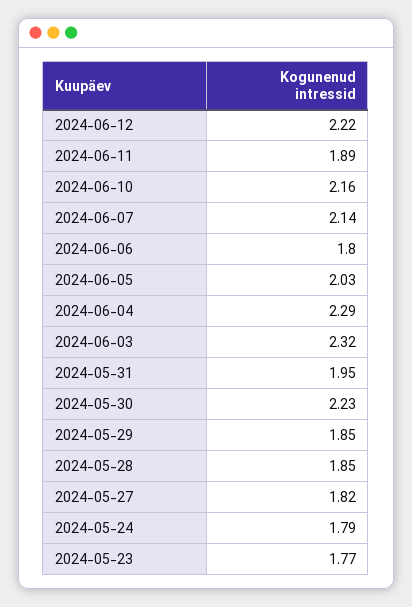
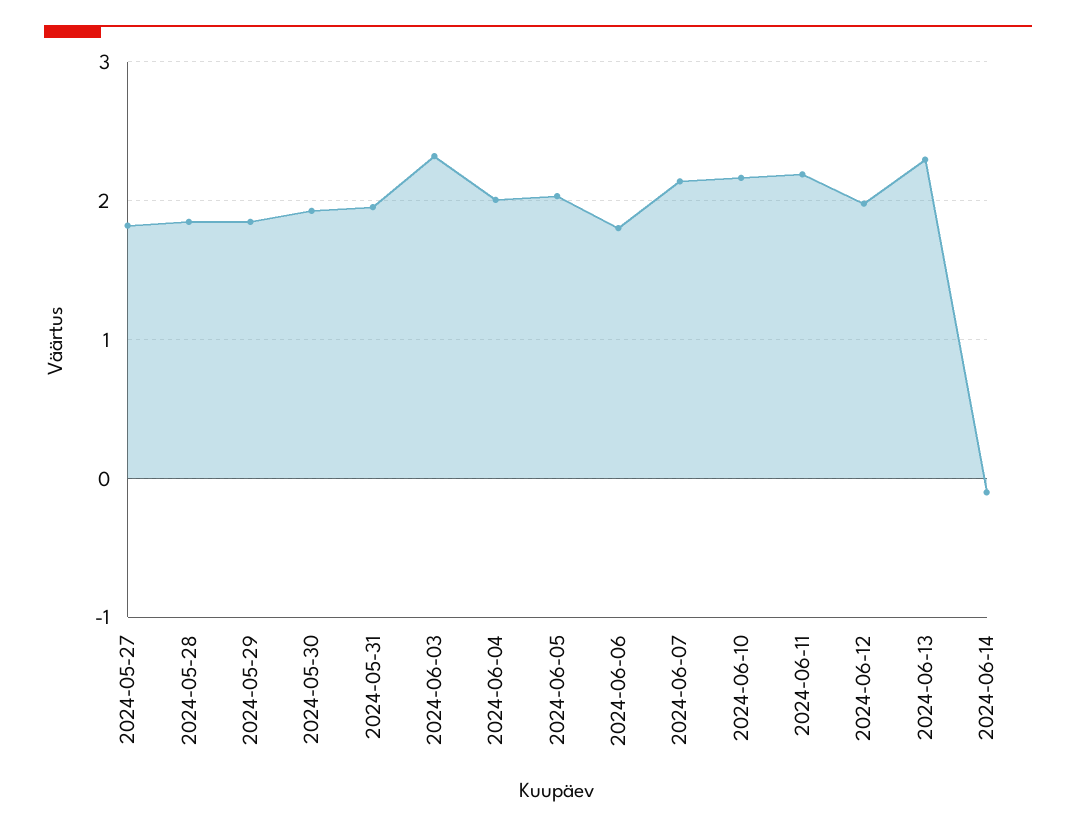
2024-06-12: 2.22 -> 2
2024-06-11: 1.89 -> 2.2
2024-06-04: 2.29 -> 2
2024-05-30: 2.23 -> 1.9
2024-05-24: 1.79 -> none
2024-05-23: 1.77 -> none
2024-06-13: none -> 2.3
2024-06-14: none -> -0.1

